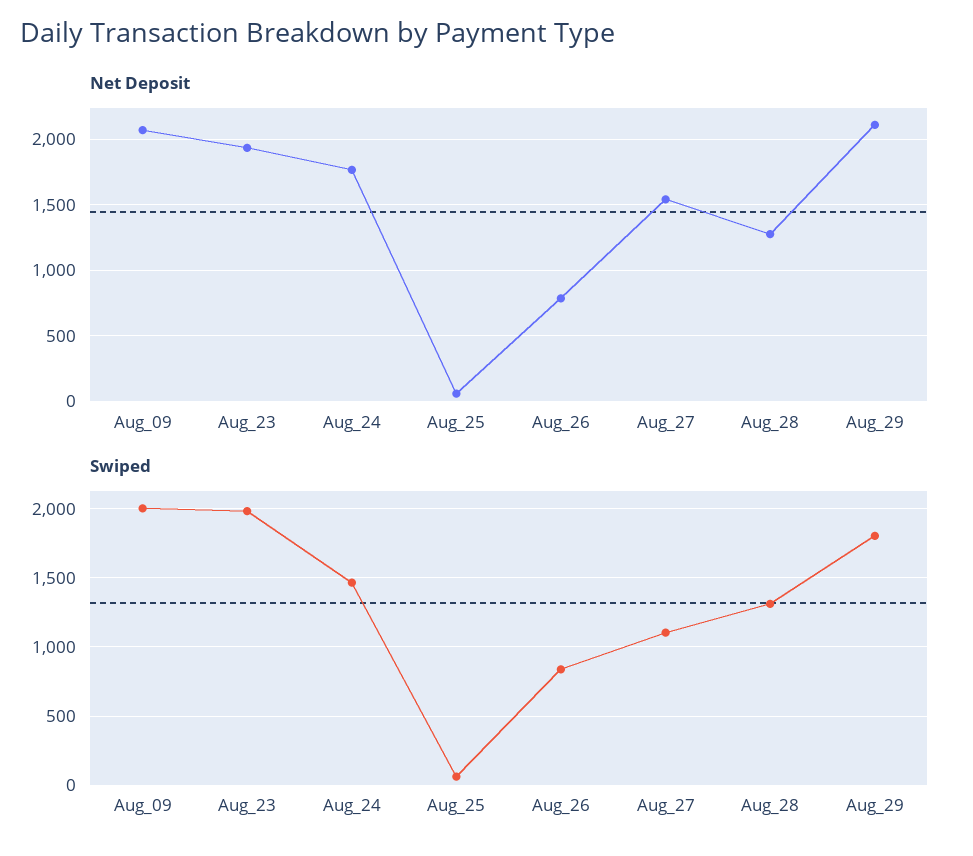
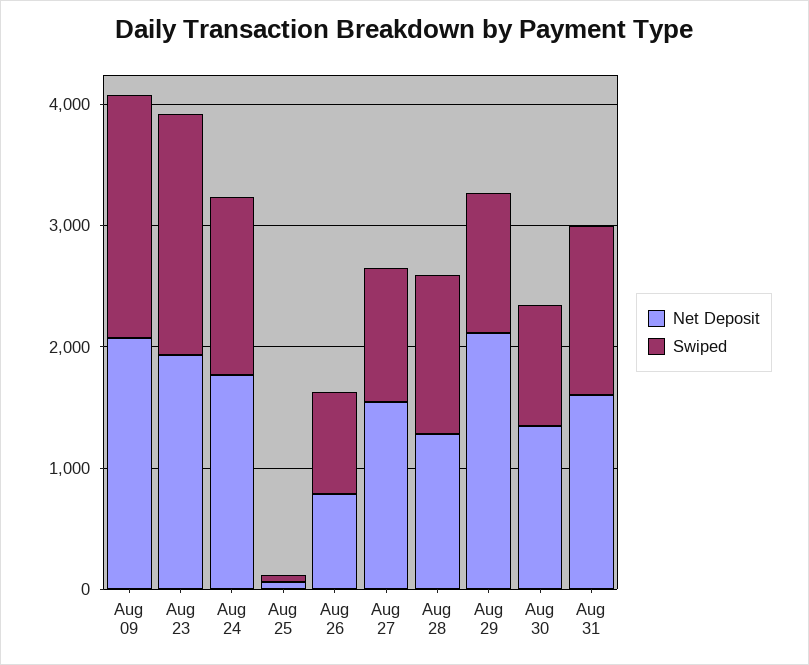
Swiped, Aug_29: 1800 -> 1200
Net Deposit, Aug 30: none -> 1400
Swiped, Aug 30: none -> 1000
Net Deposit, Aug 31: none -> 1600
Swiped, Aug 31: none -> 1400

